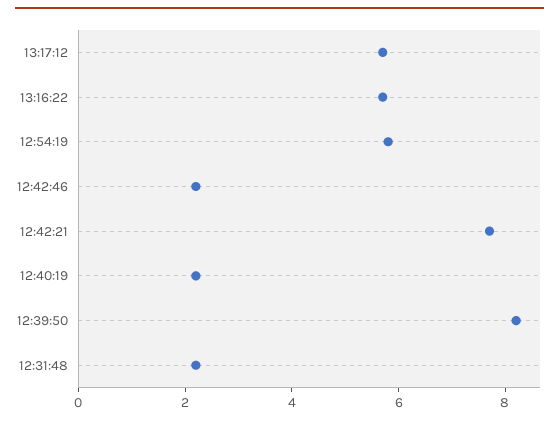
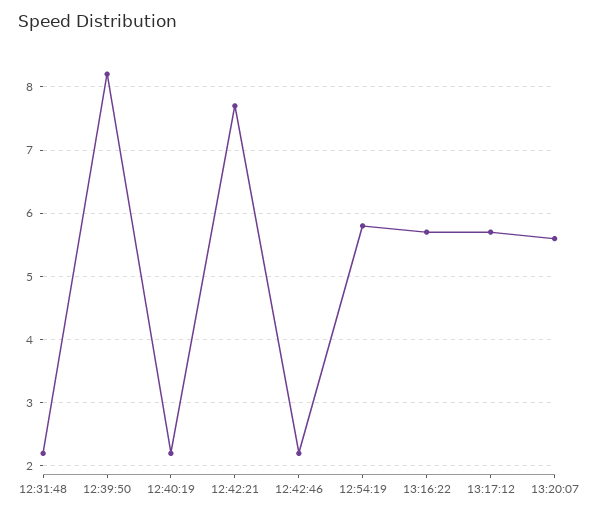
13:20:07: none -> 5.6

